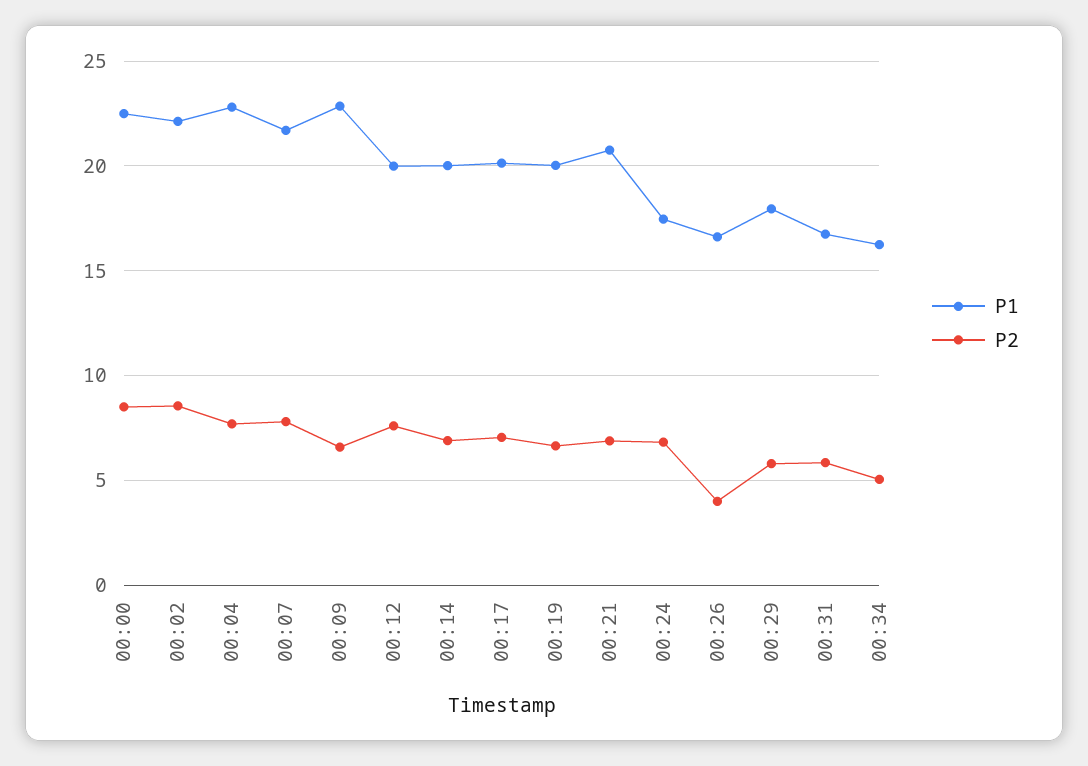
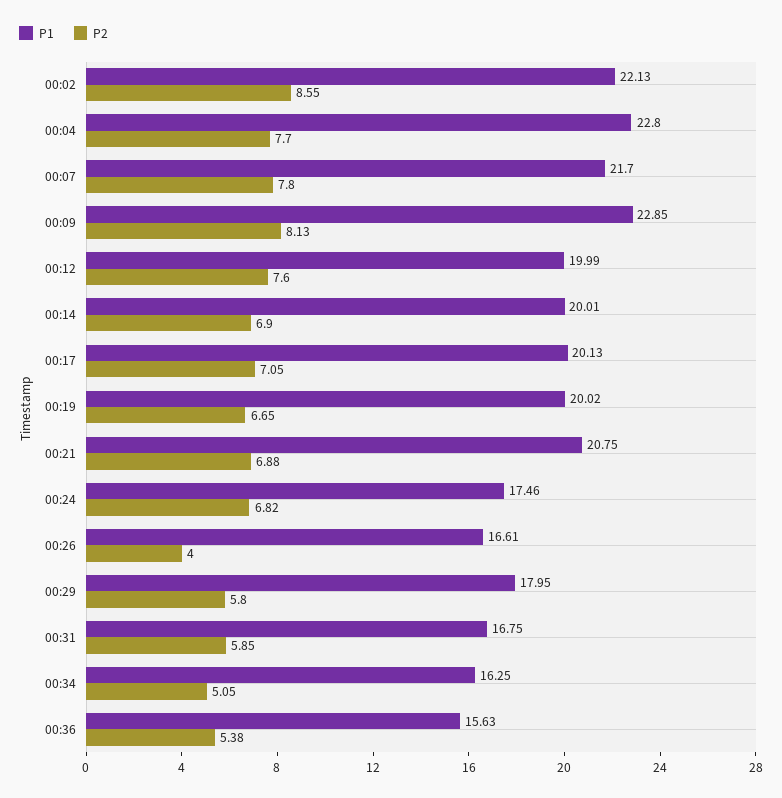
P1, 00:00: 22.5 -> none
P2, 00:00: 8.5 -> none
P2, 00:09: 6.5 -> 8.13
P1, 00:36: none -> 15.63
P2, 00:36: none -> 5.38

